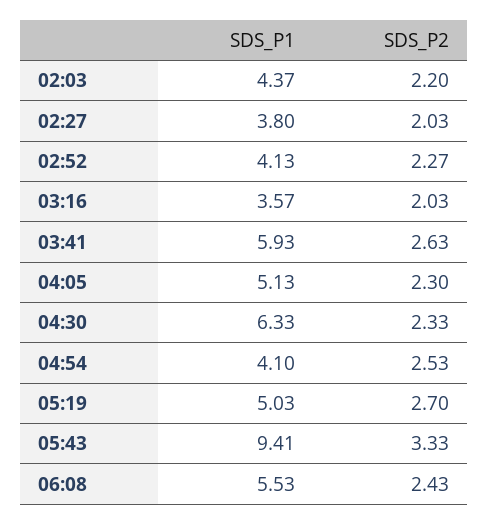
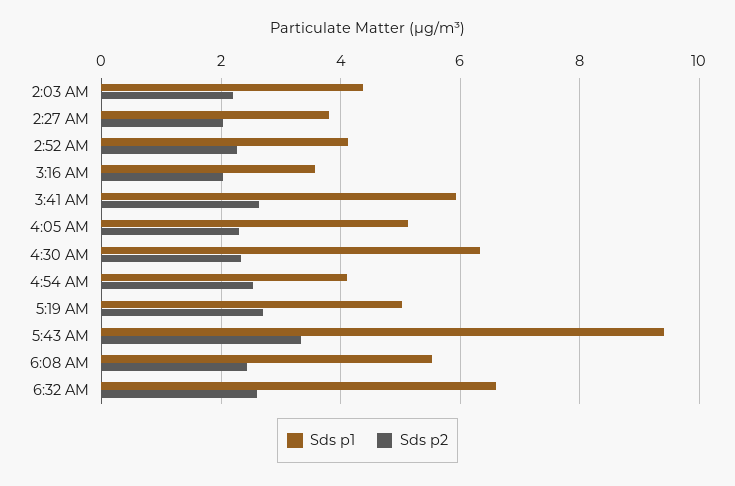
SDS_P1, 6:32 AM: none -> 6.6
SDS_P2, 6:32 AM: none -> 2.6

